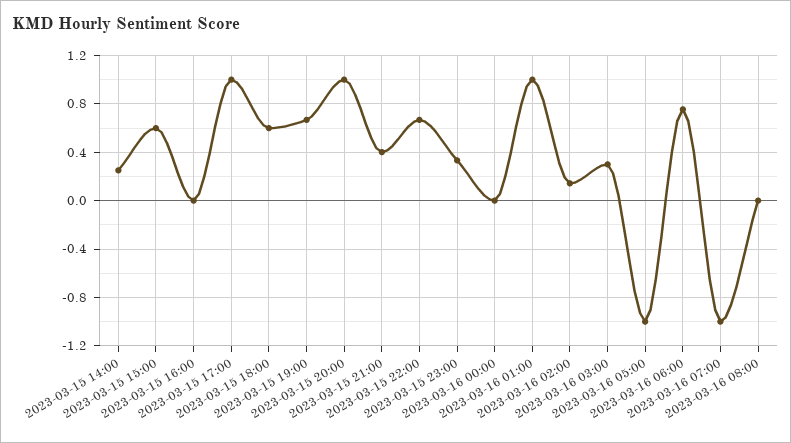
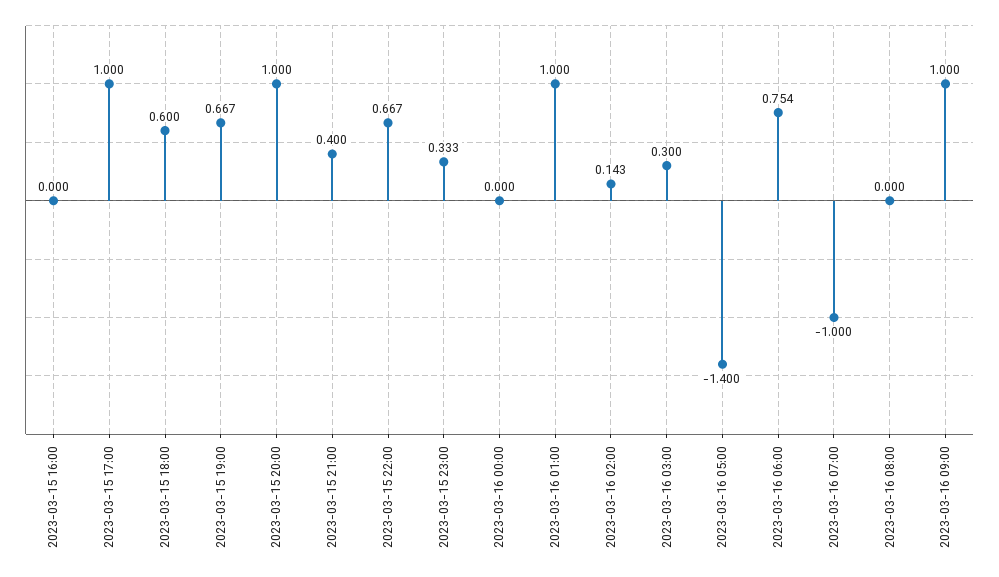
2023-03-15 14:00: 0.25 -> none
2023-03-15 15:00: 0.6 -> none
2023-03-16 05:00: -1 -> -1.4
2023-03-16 09:00: none -> 1

